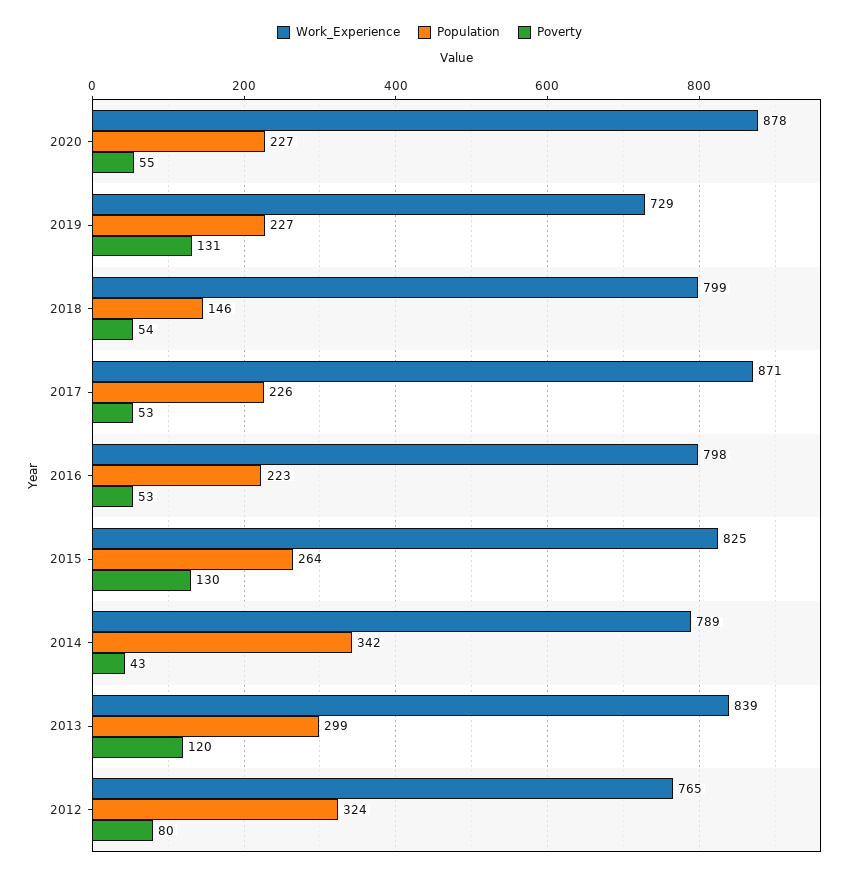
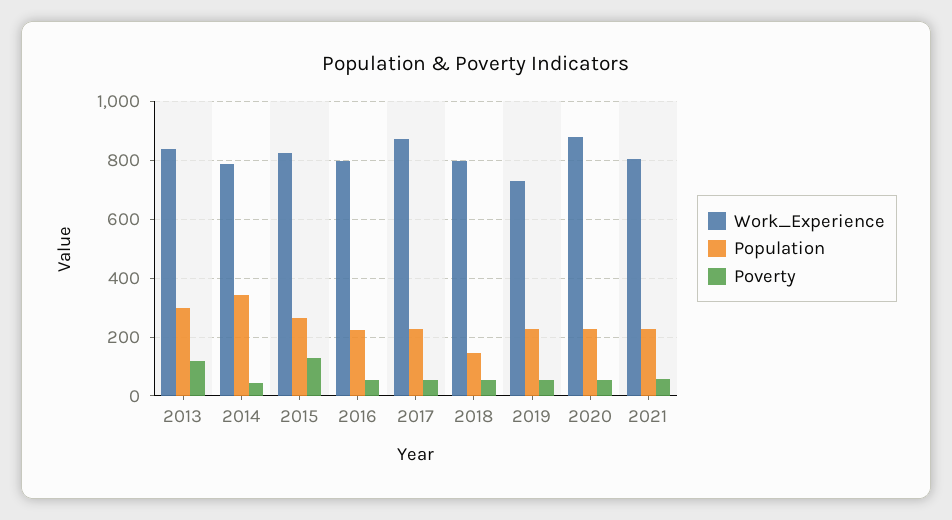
Poverty, 2019: 131 -> 50
Work_Experience, 2012: 765 -> none
Population, 2012: 324 -> none
Poverty, 2012: 80 -> none
Work_Experience, 2021: none -> 800
Population, 2021: none -> 225
Poverty, 2021: none -> 50

